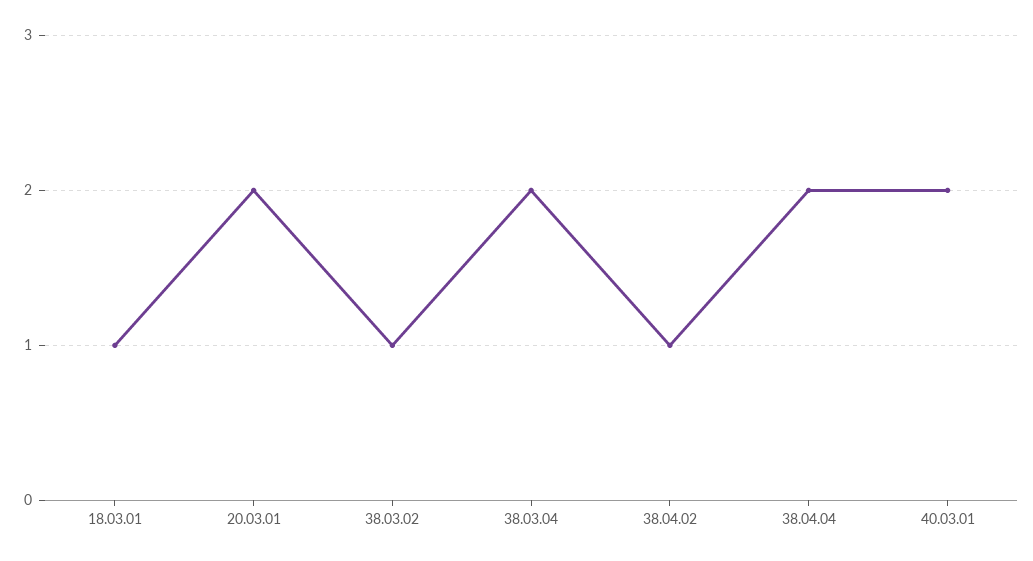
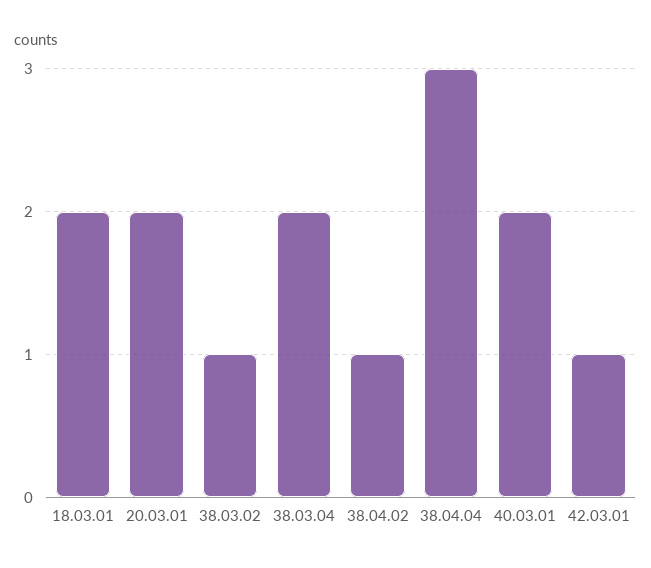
18.03.01: 1 -> 2
38.04.04: 2 -> 3
42.03.01: none -> 1

